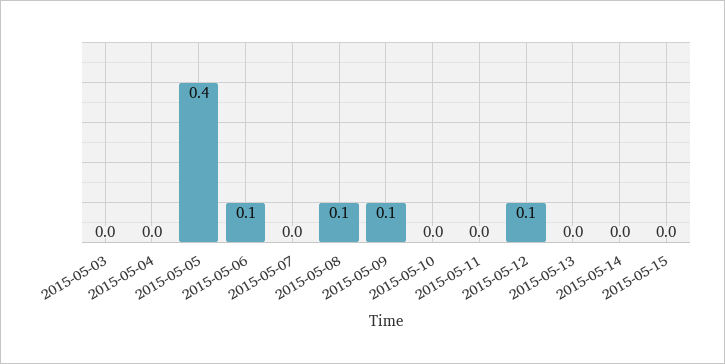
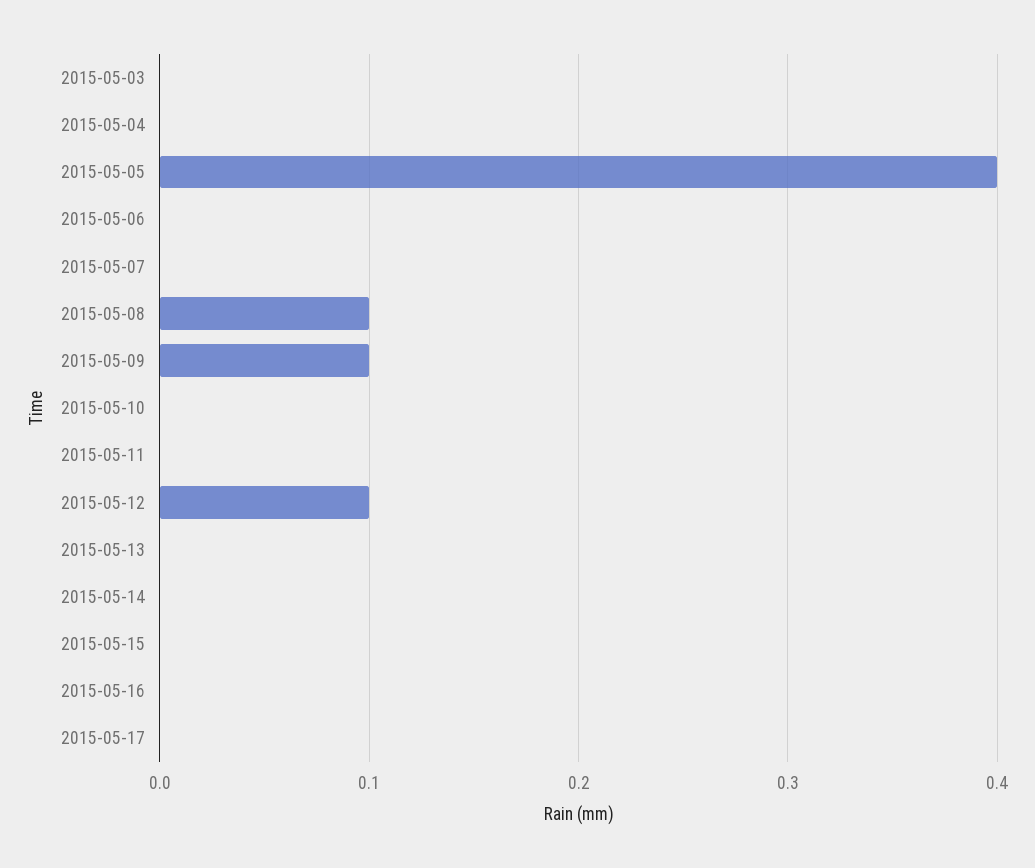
2015-05-06: 0.1 -> 0
2015-05-16: none -> 0
2015-05-17: none -> 0

